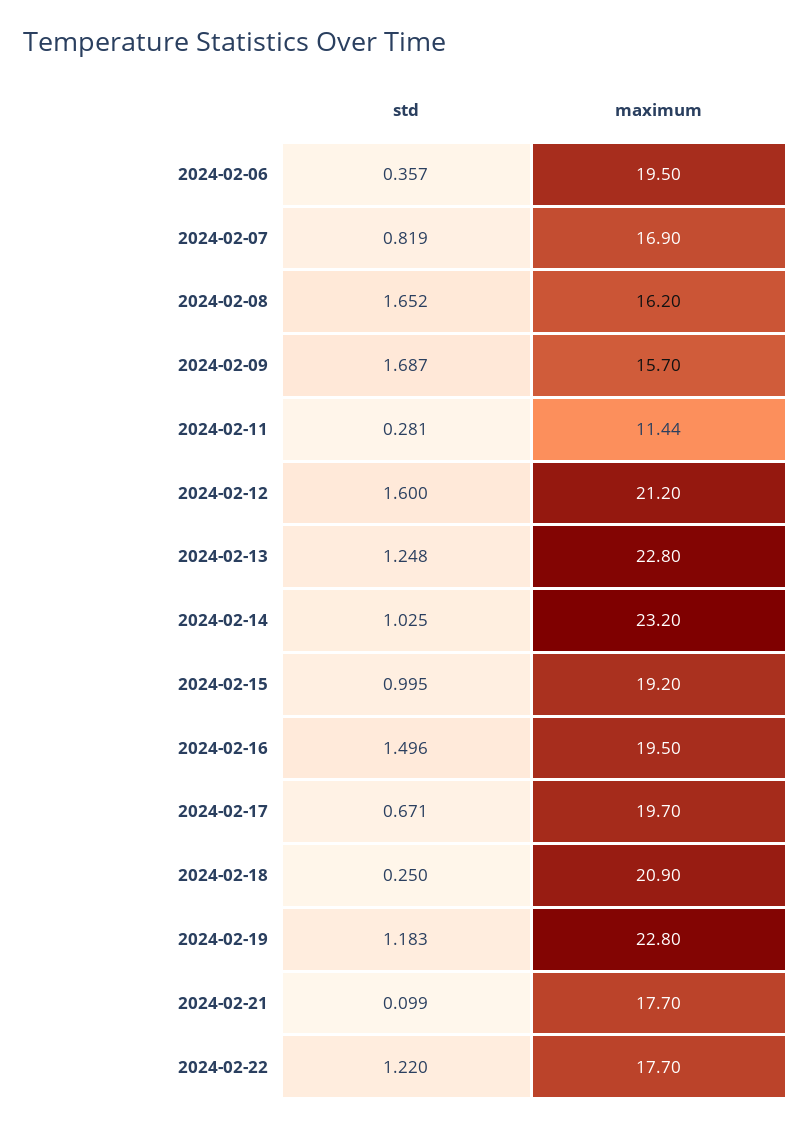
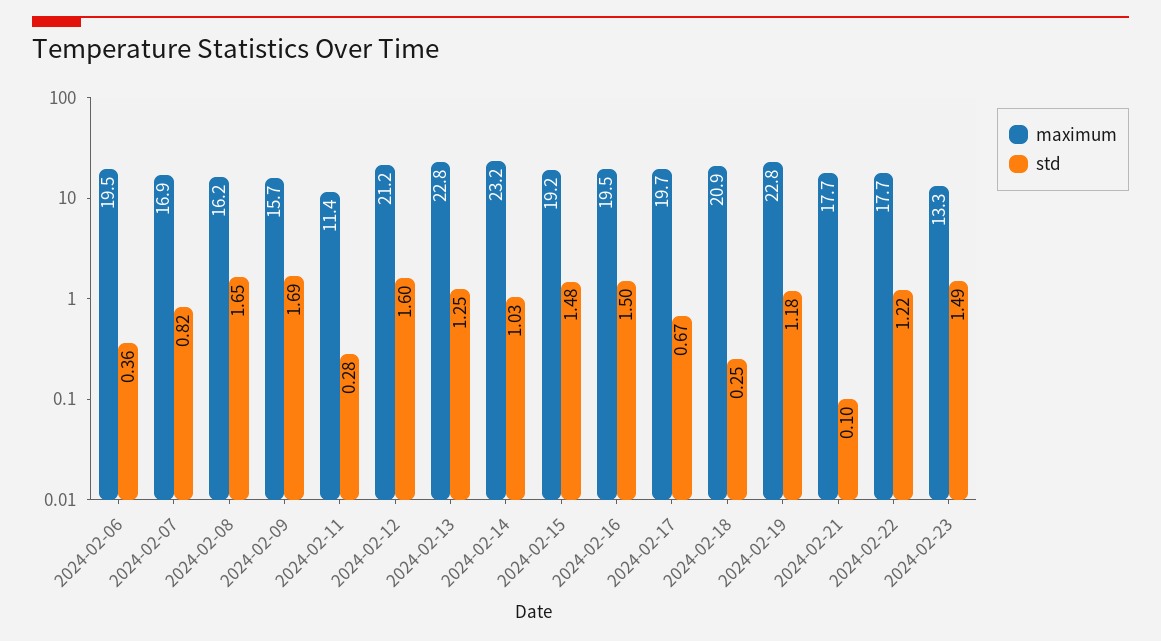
std, 2024-02-15: 0.995 -> 1.48
maximum, 2024-02-23: none -> 13.3
std, 2024-02-23: none -> 1.49

